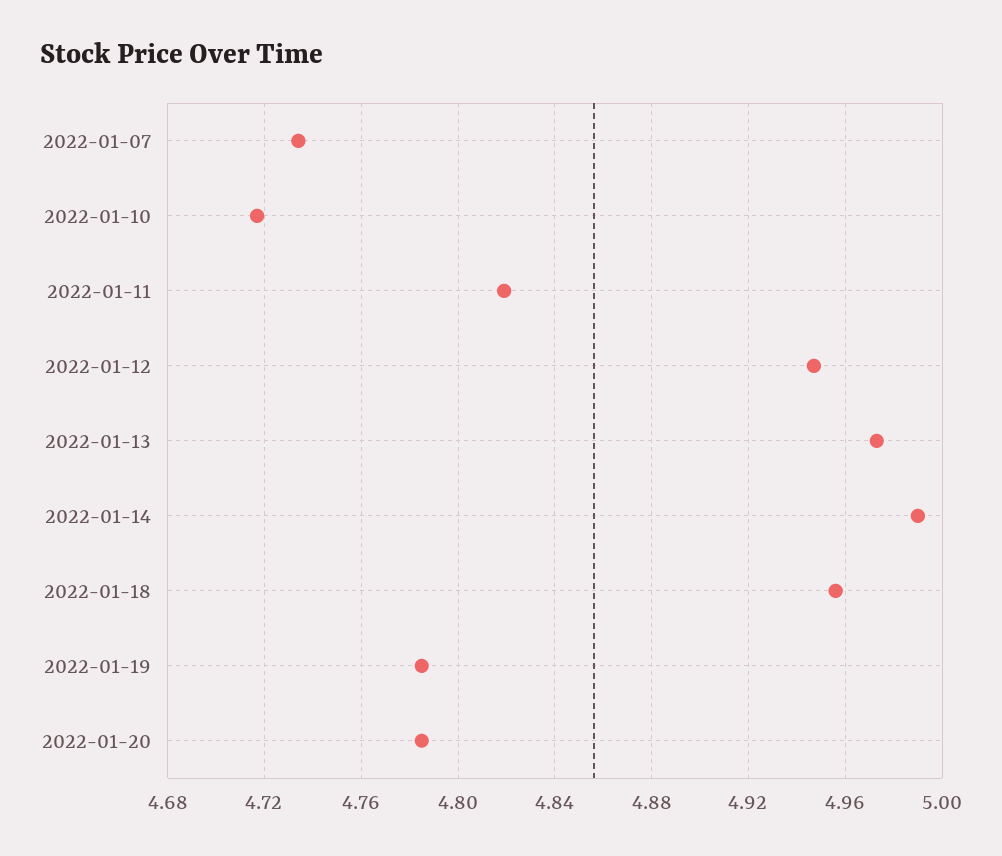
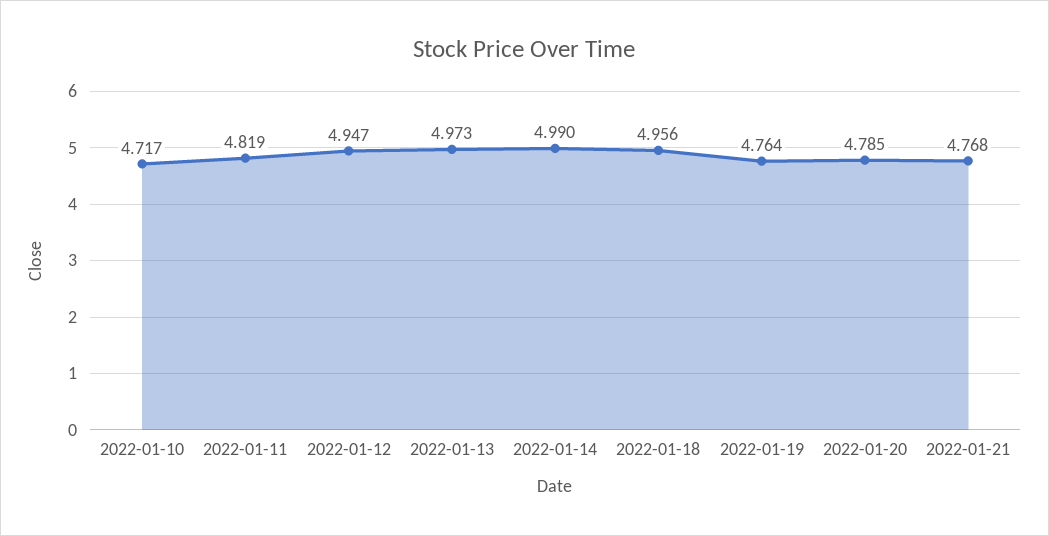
2022-01-07: 4.735 -> none
2022-01-19: 4.785 -> 4.764
2022-01-21: none -> 4.768

